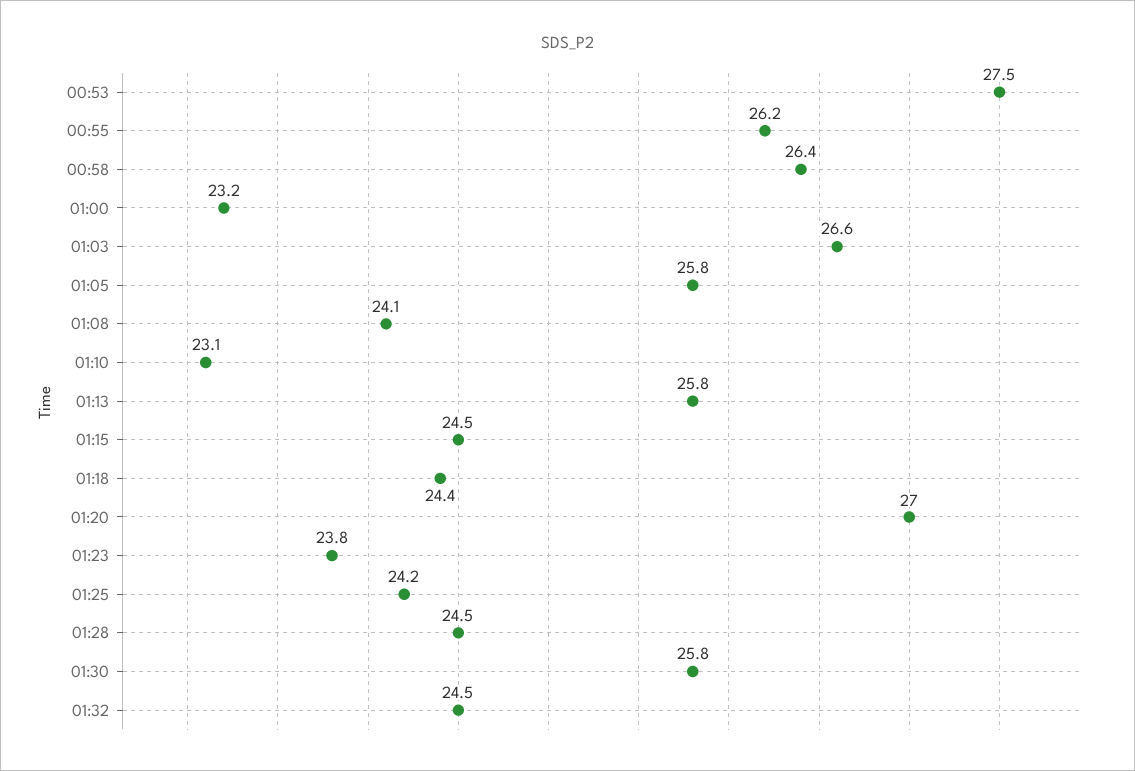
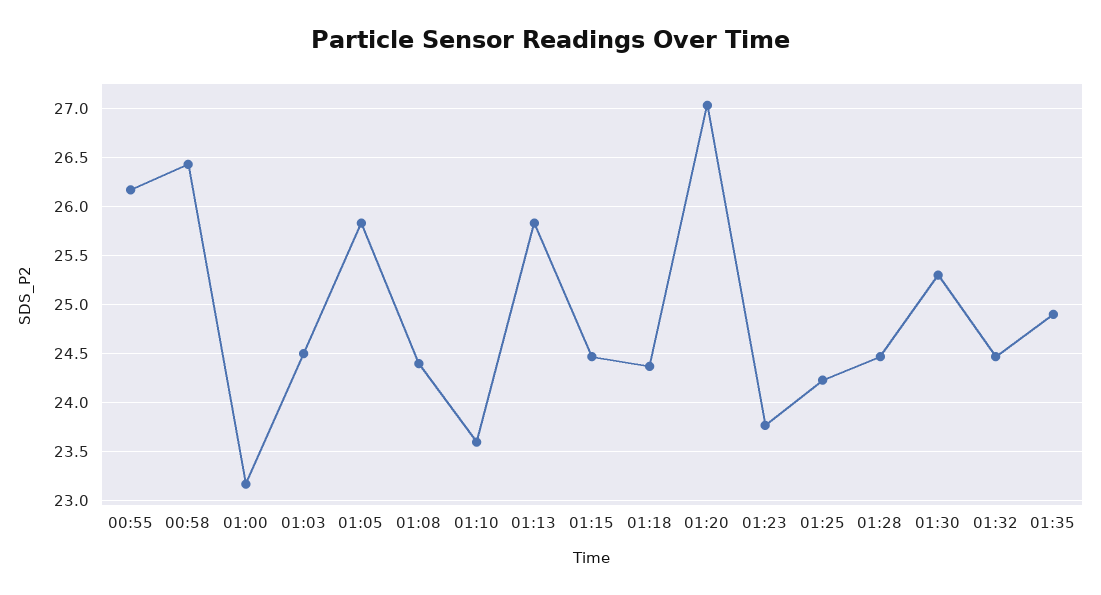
00:53: 27.5 -> none
01:03: 26.6 -> 24.5
01:08: 24.1 -> 24.4
01:10: 23.1 -> 23.6
01:30: 25.8 -> 25.3
01:35: none -> 24.9

